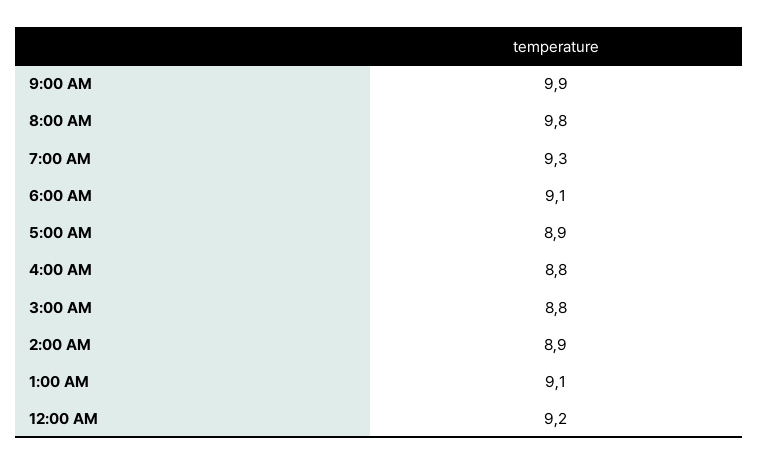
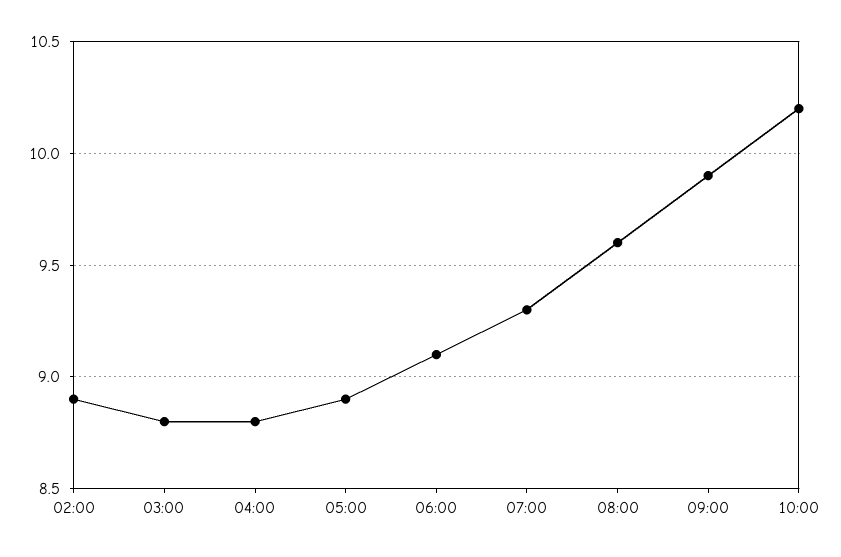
8:00 AM: 9.8 -> 9.6
1:00 AM: 9.1 -> none
12:00 AM: 9.2 -> none
10:00: none -> 10.2

